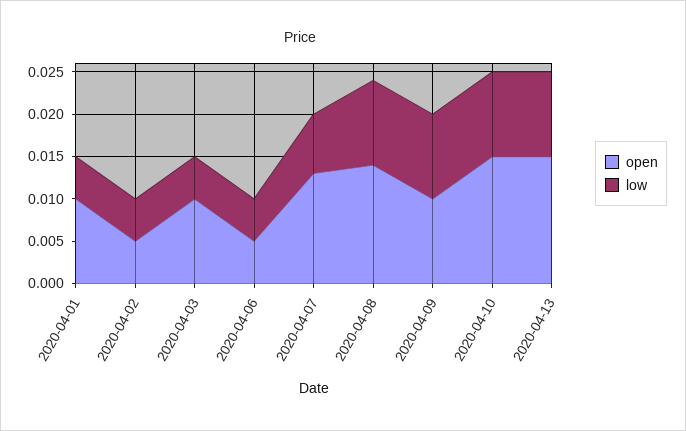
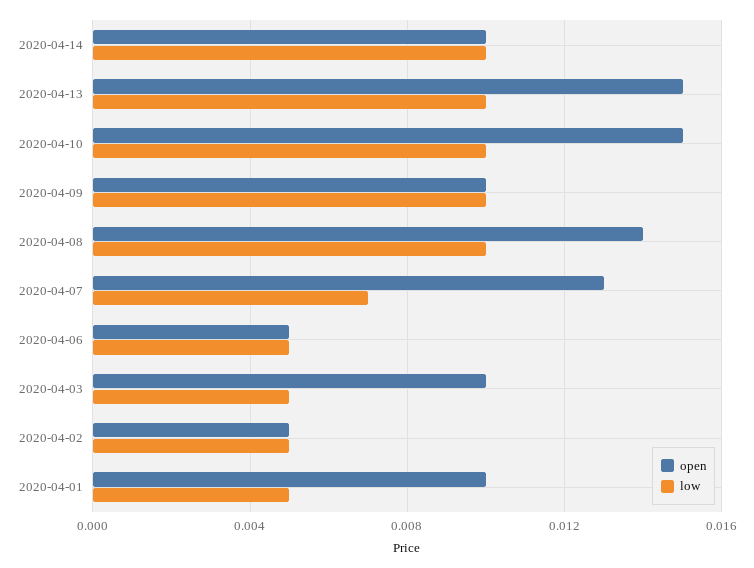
open, 2020-04-14: none -> 0.01
low, 2020-04-14: none -> 0.01

